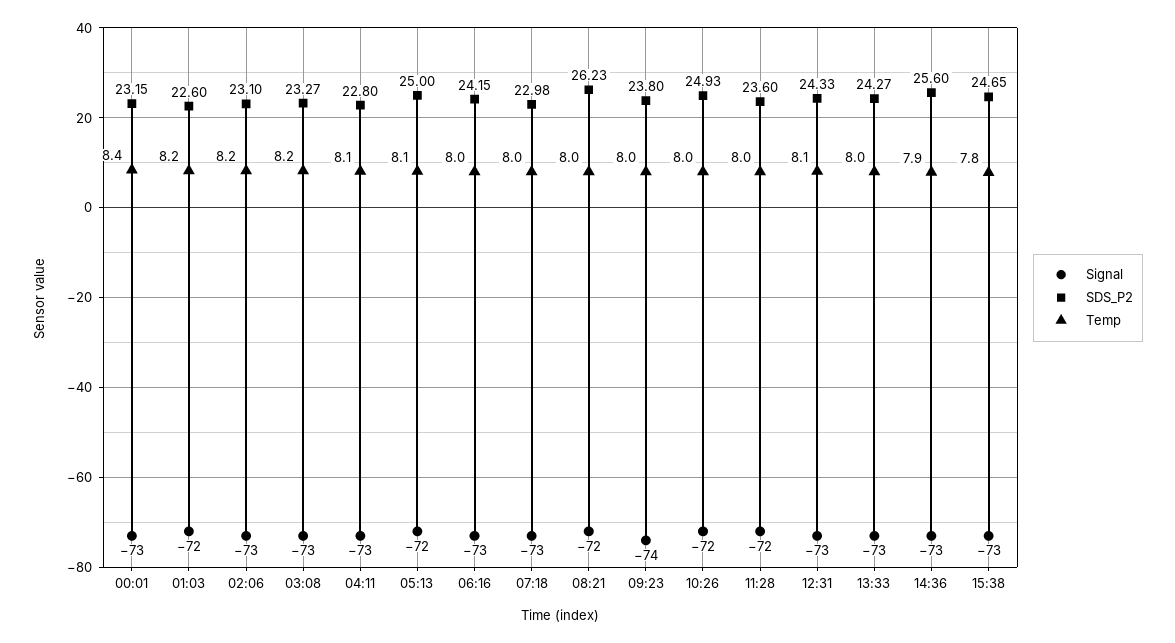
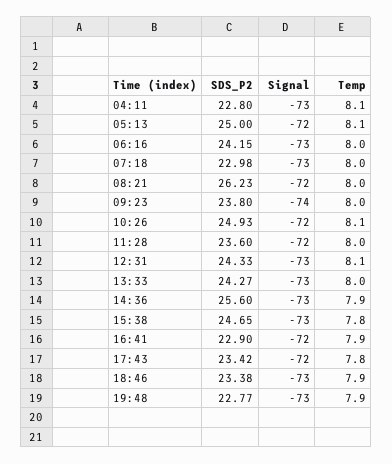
Signal, 00:01: -73 -> none
SDS_P2, 00:01: 23.15 -> none
Temp, 00:01: 8.4 -> none
Signal, 01:03: -72 -> none
SDS_P2, 01:03: 22.6 -> none
Temp, 01:03: 8.2 -> none
Signal, 02:06: -73 -> none
SDS_P2, 02:06: 23.1 -> none
Temp, 02:06: 8.2 -> none
Signal, 03:08: -73 -> none
SDS_P2, 03:08: 23.27 -> none
Temp, 03:08: 8.2 -> none
Temp, 10:26: 8 -> 8.1
SDS_P2, 16:41: none -> 22.9
Signal, 16:41: none -> -72
Temp, 16:41: none -> 7.9
SDS_P2, 17:43: none -> 23.42
Signal, 17:43: none -> -72
Temp, 17:43: none -> 7.8
SDS_P2, 18:46: none -> 23.38
Signal, 18:46: none -> -73
Temp, 18:46: none -> 7.9
SDS_P2, 19:48: none -> 22.77
Signal, 19:48: none -> -73
Temp, 19:48: none -> 7.9

